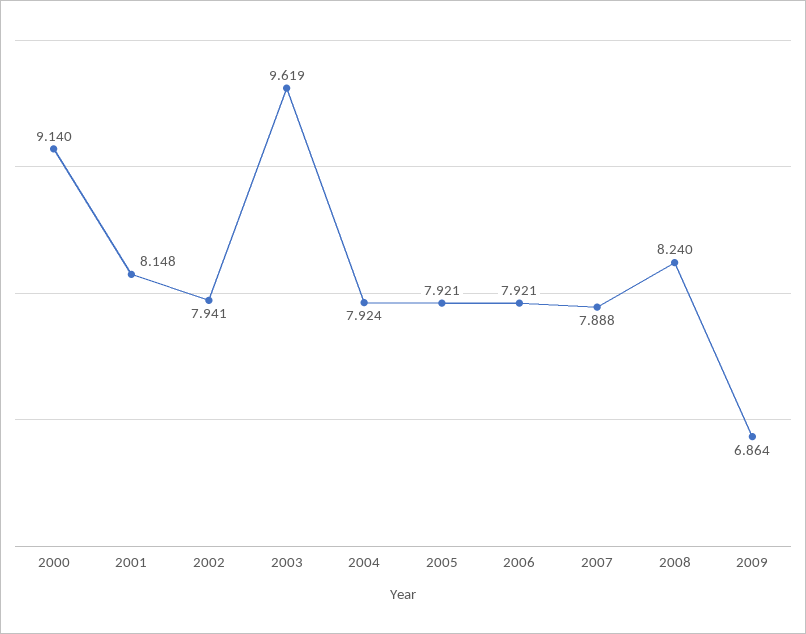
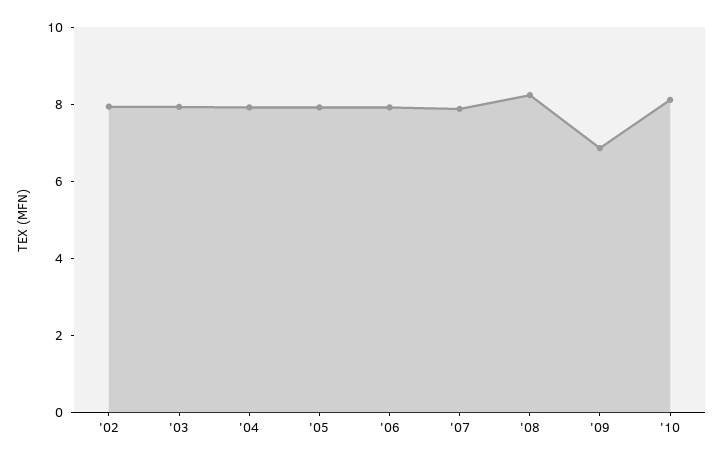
2000: 9.14 -> none
2001: 8.148 -> none
2003: 9.619 -> 8
'10: none -> 8

